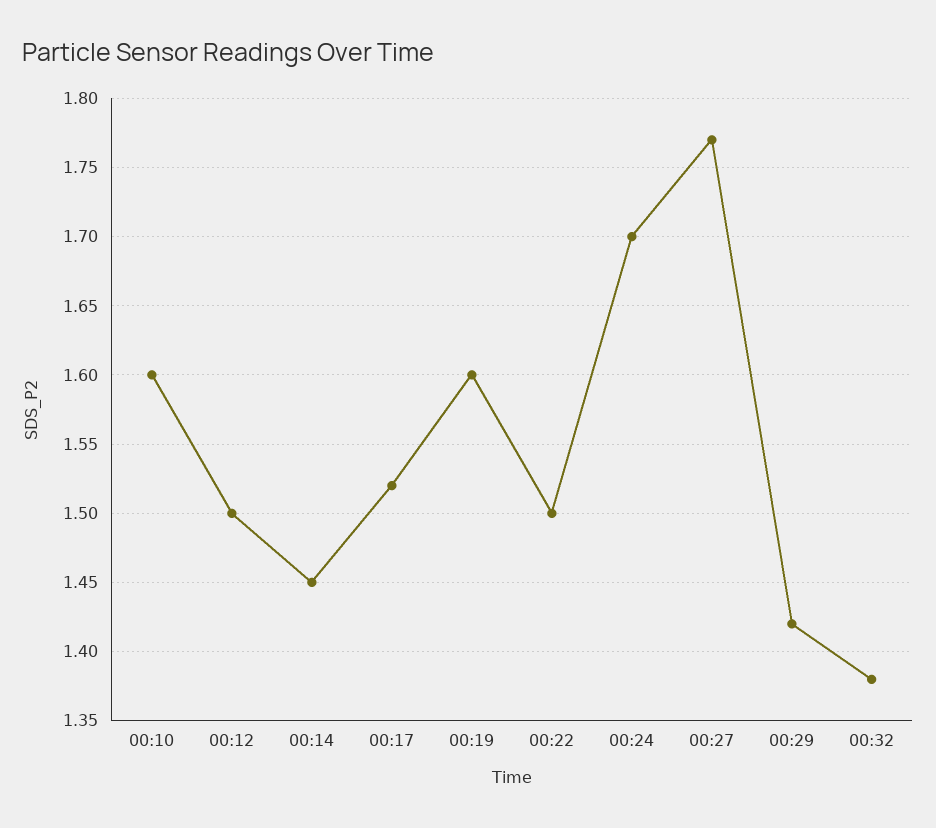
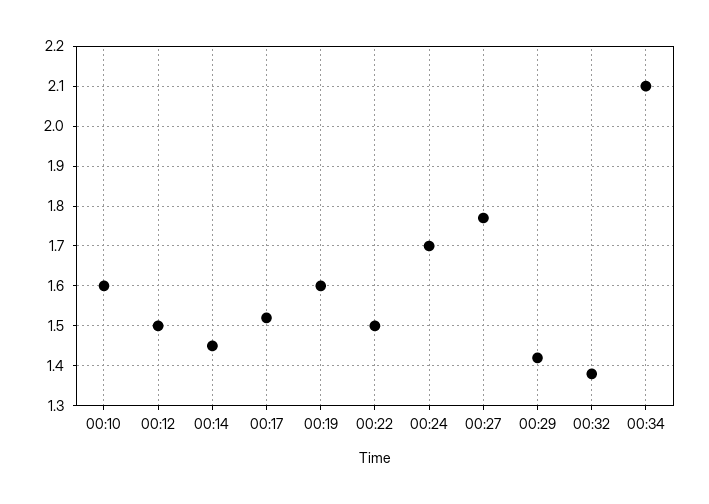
00:34: none -> 2.1

